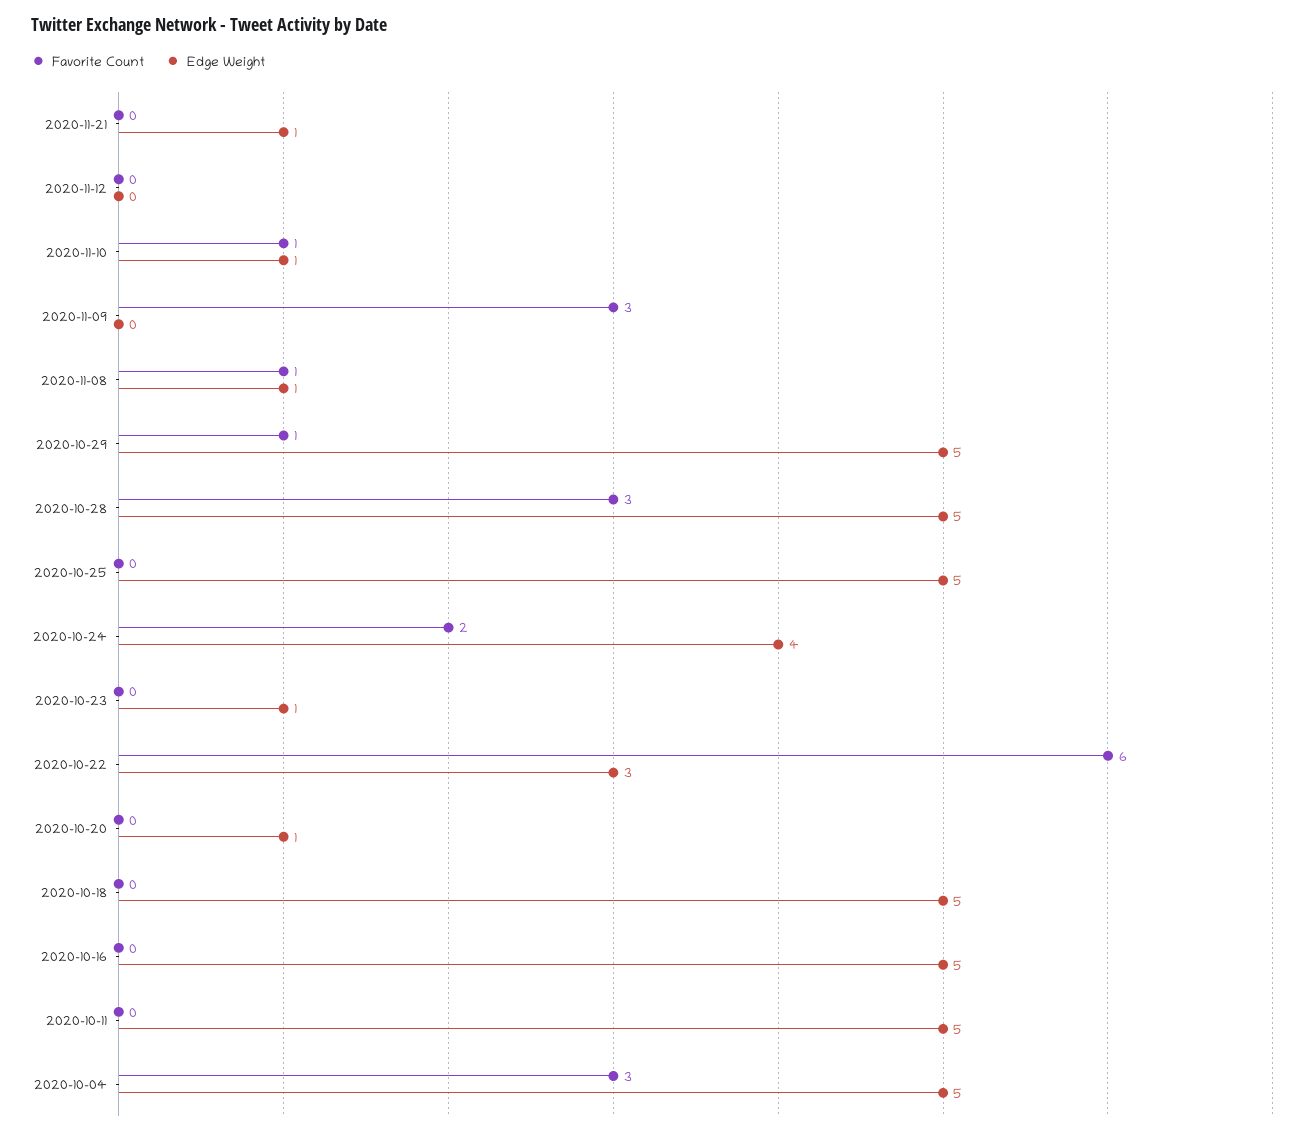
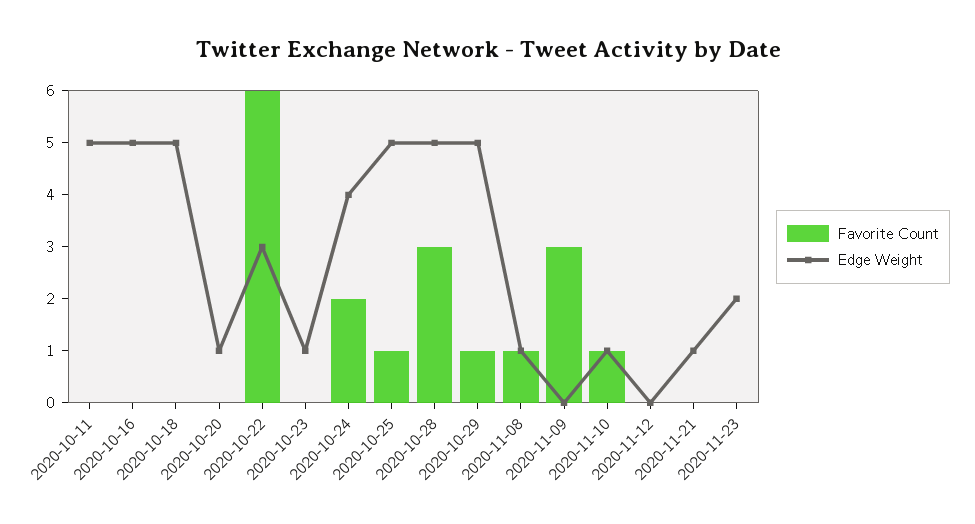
Favorite Count, 2020-10-25: 0 -> 1
Favorite Count, 2020-10-04: 3 -> none
Edge Weight, 2020-10-04: 5 -> none
Favorite Count, 2020-11-23: none -> 0
Edge Weight, 2020-11-23: none -> 2

